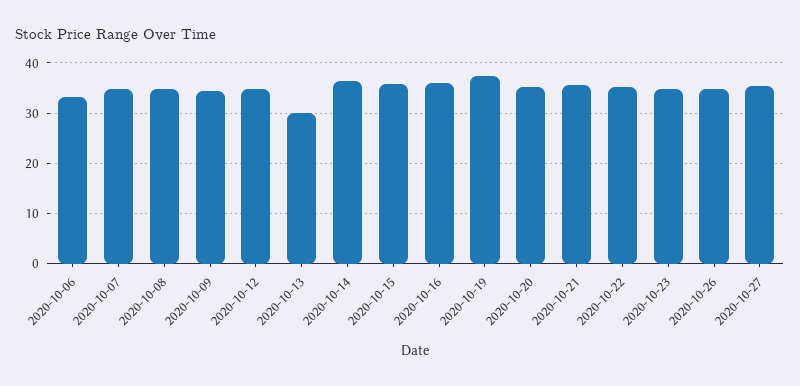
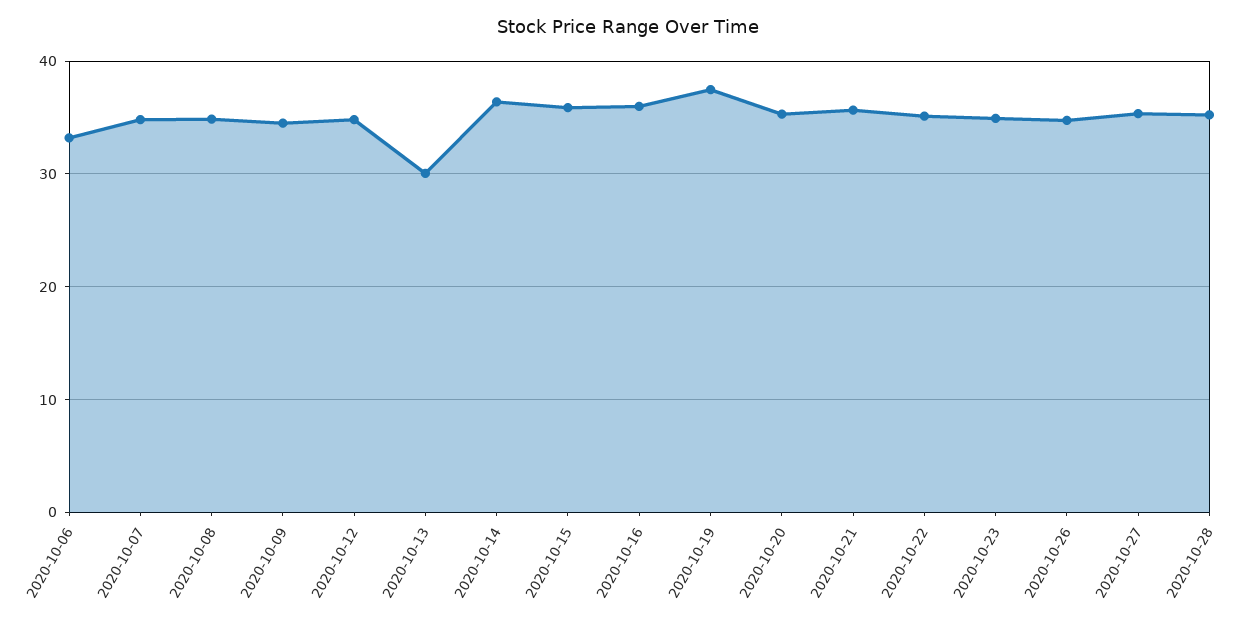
2020-10-28: none -> 35

